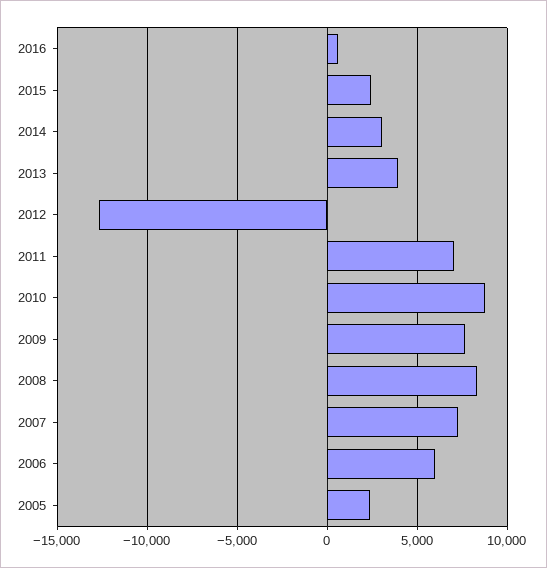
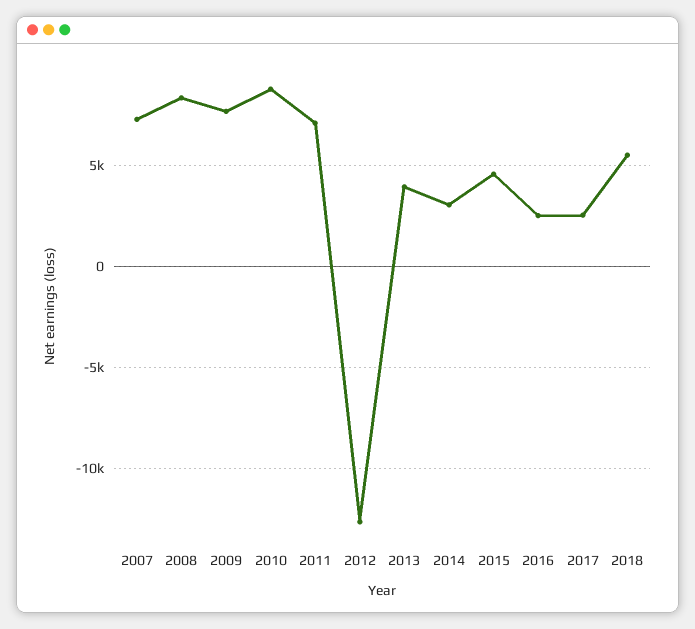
2016: 500 -> 2500
2015: 2500 -> 4500
2006: 6000 -> none
2005: 2500 -> none
2017: none -> 2500
2018: none -> 5500

